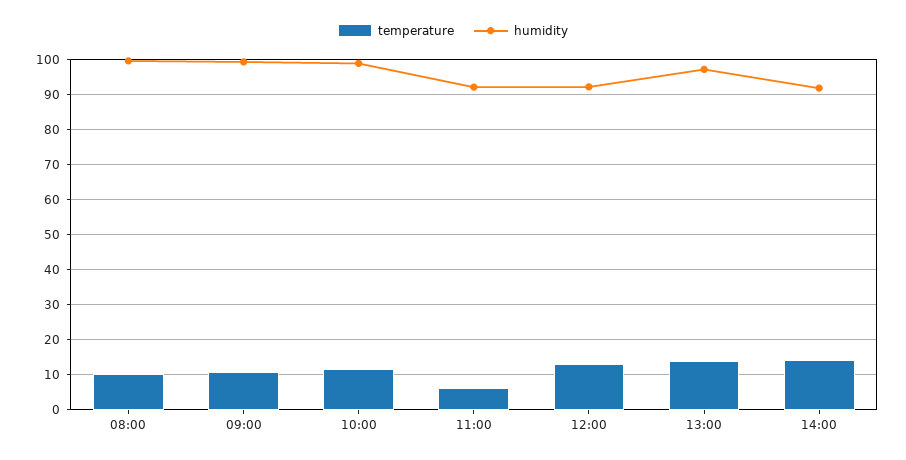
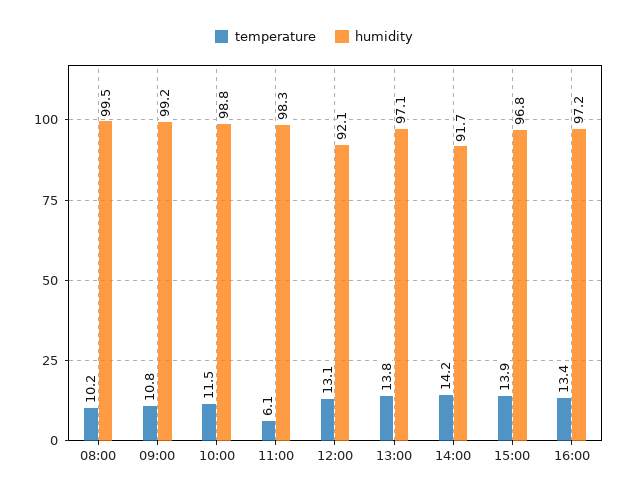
humidity, 11:00: 92 -> 98.3
temperature, 15:00: none -> 13.9
humidity, 15:00: none -> 96.8
temperature, 16:00: none -> 13.4
humidity, 16:00: none -> 97.2

